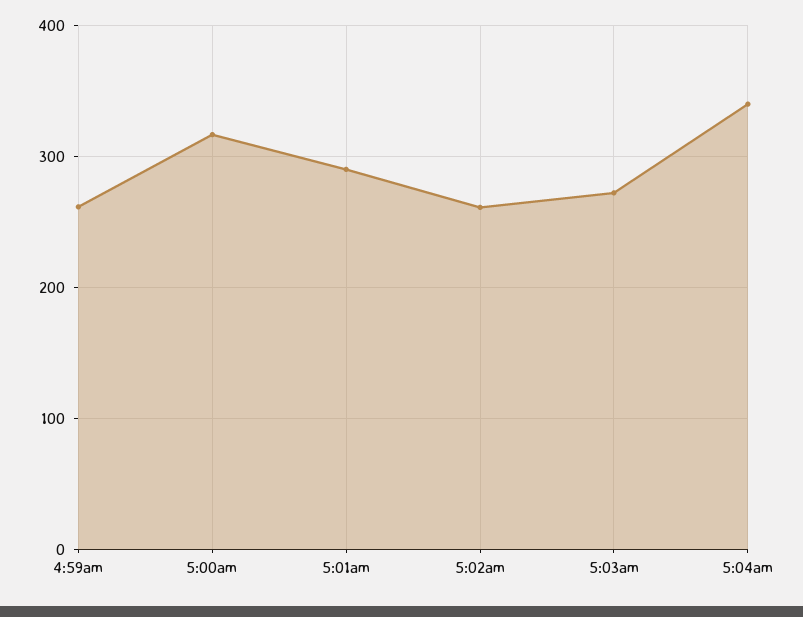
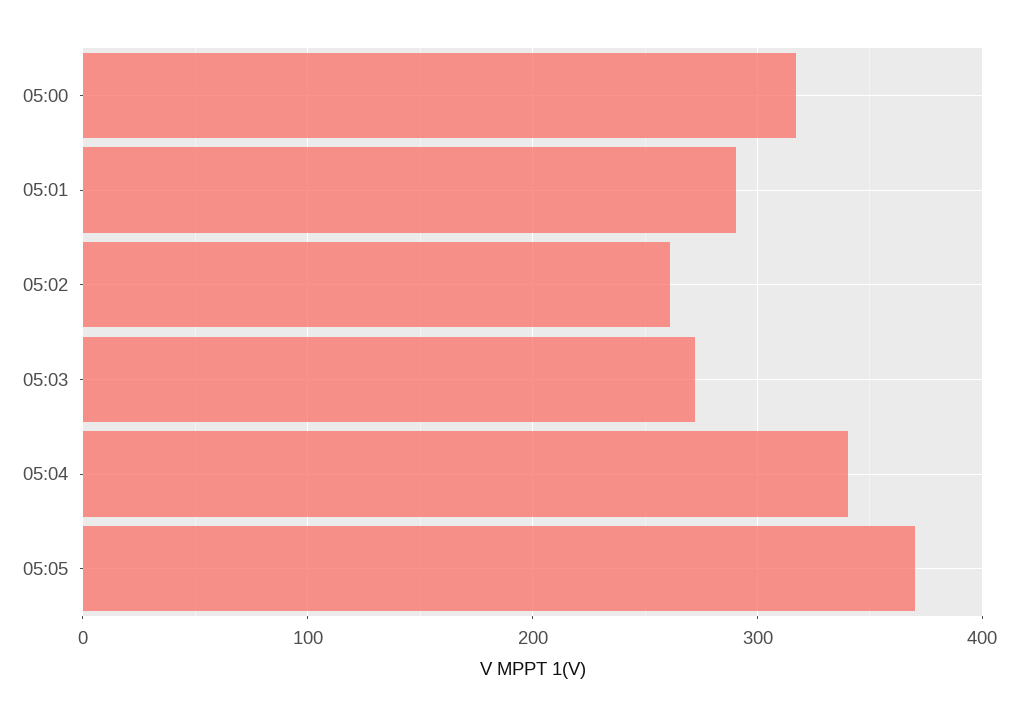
4:59am: 260 -> none
05:05: none -> 370

